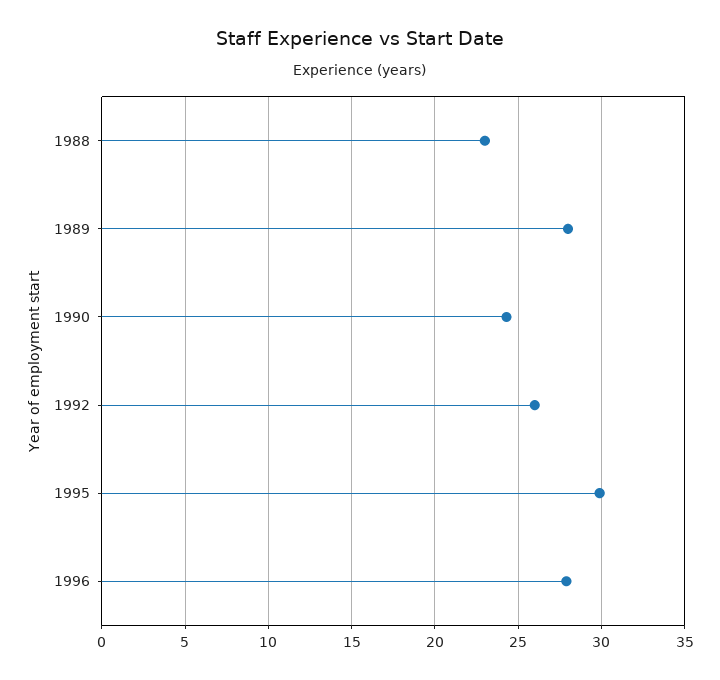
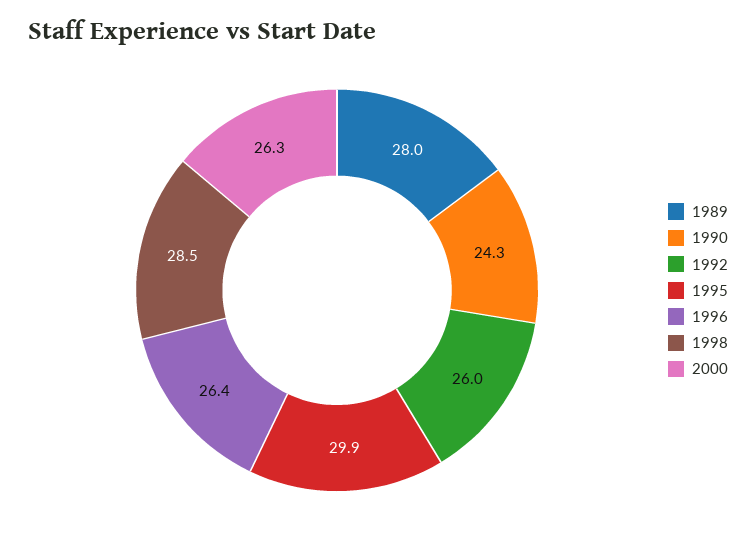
1988: 23 -> none
1996: 28 -> 26.4
1998: none -> 28.5
2000: none -> 26.3

